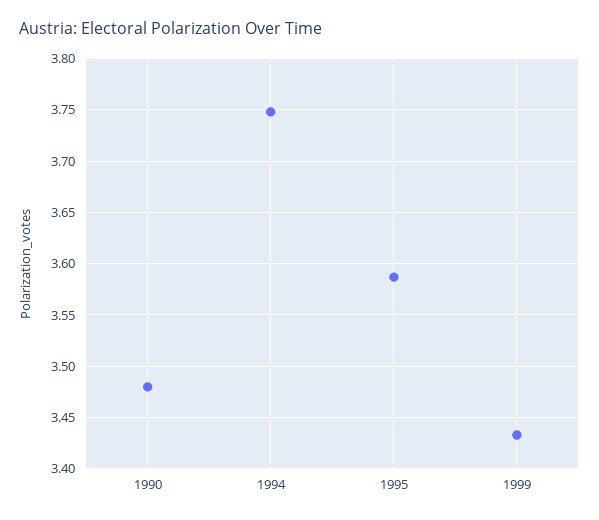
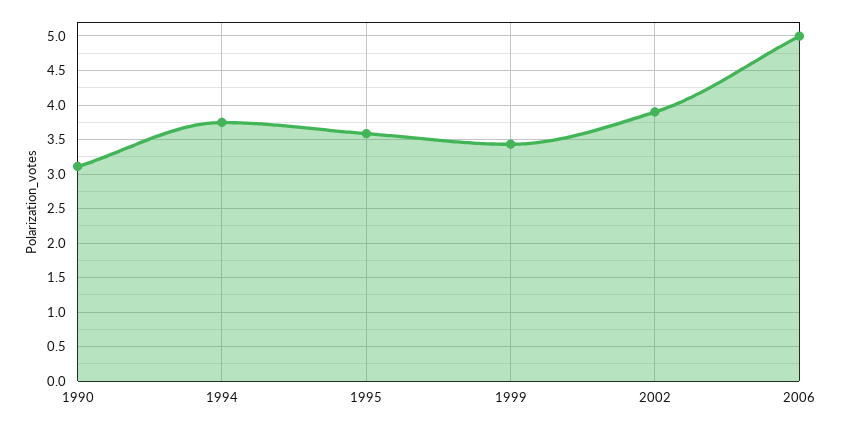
1990: 3.48 -> 3.1
2002: none -> 3.9
2006: none -> 5

